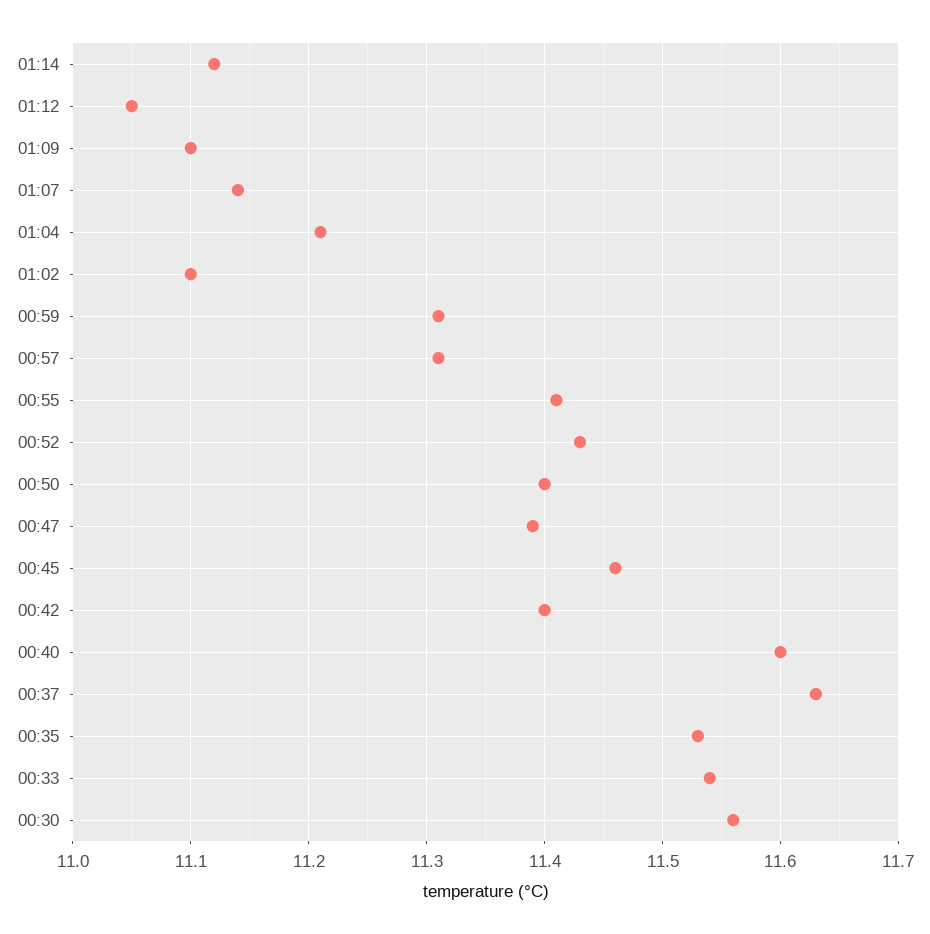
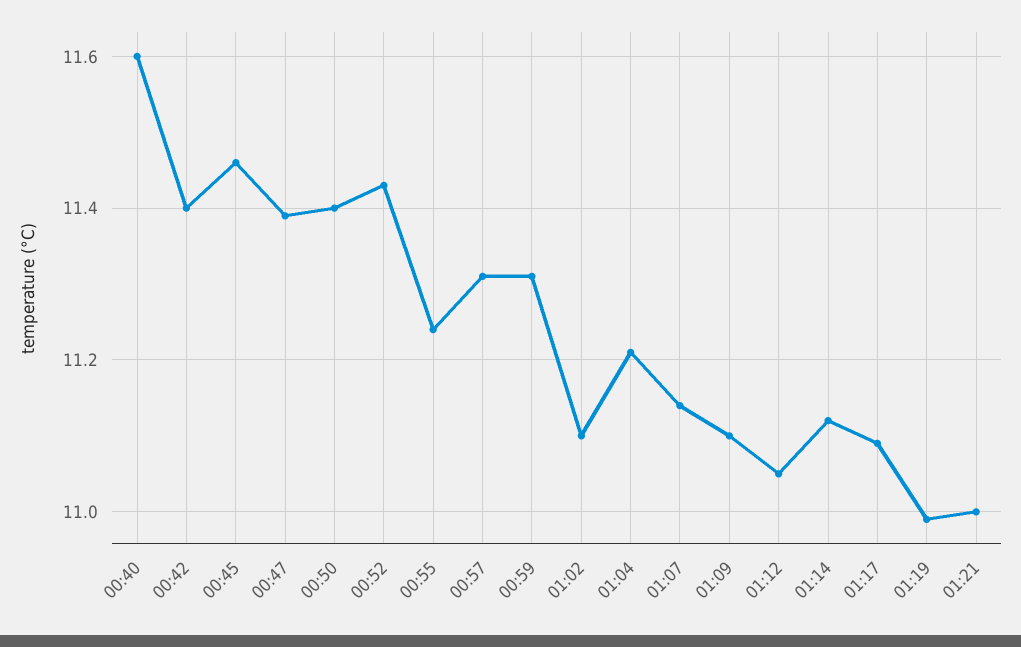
00:55: 11.41 -> 11.25
00:37: 11.63 -> none
00:35: 11.53 -> none
00:33: 11.54 -> none
00:30: 11.56 -> none
01:17: none -> 11.1
01:19: none -> 11
01:21: none -> 11

